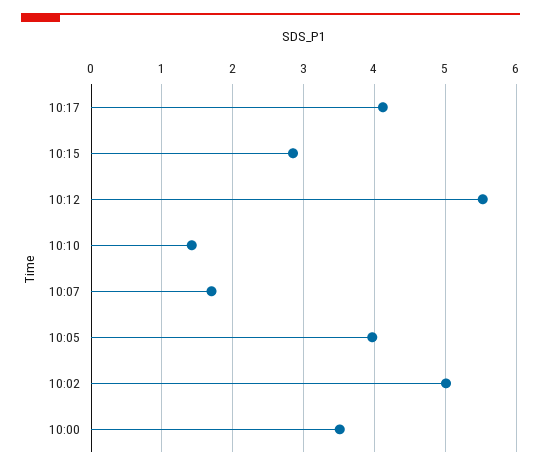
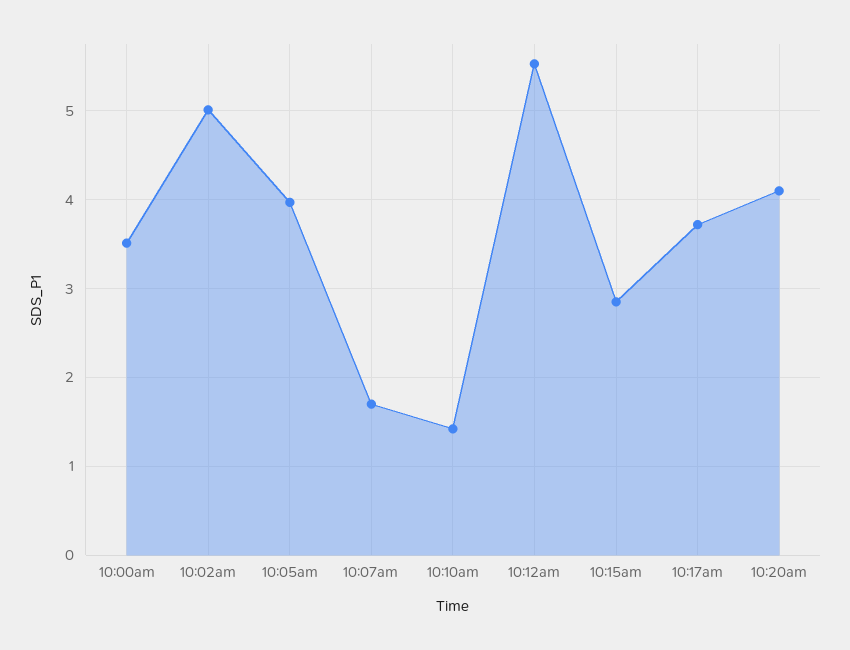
10:17: 4.1 -> 3.7
10:20am: none -> 4.1

